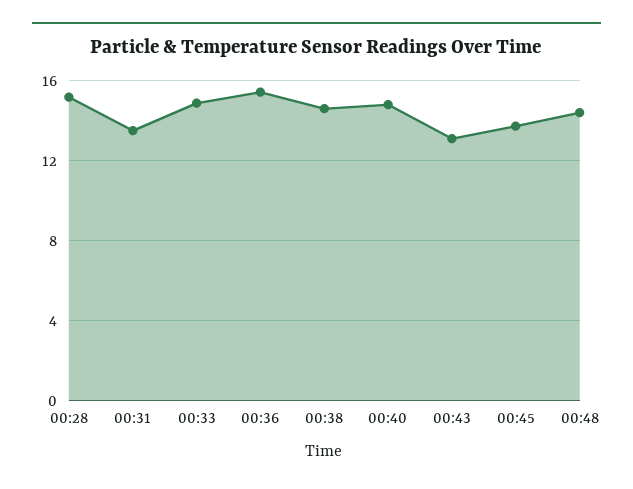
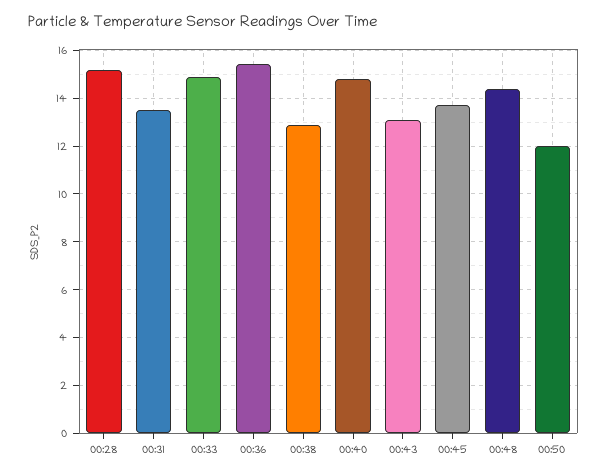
00:38: 14.5 -> 13
00:50: none -> 12

